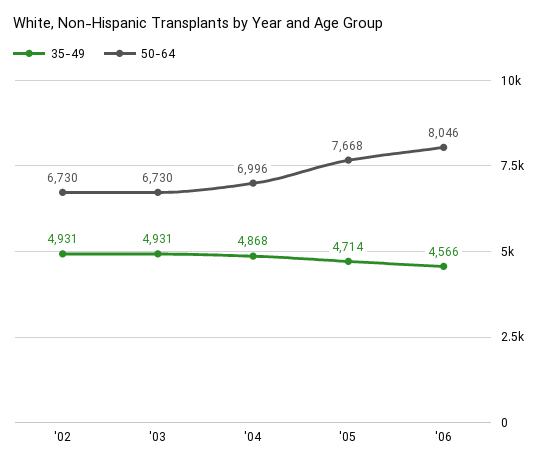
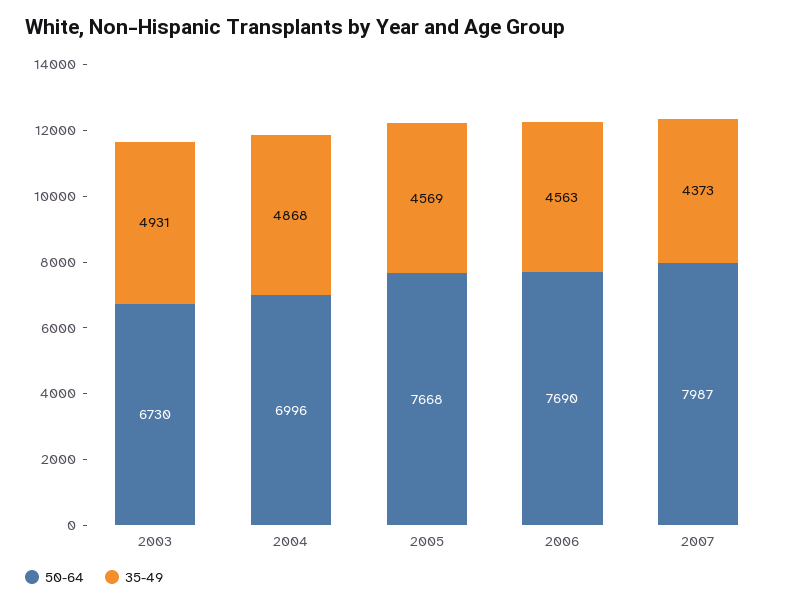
35-49, '02: 4931 -> none
50-64, '02: 6730 -> none
35-49, '05: 4714 -> 4569
35-49, '06: 4566 -> 4563
50-64, '06: 8046 -> 7690
50-64, 2007: none -> 7987
35-49, 2007: none -> 4373

